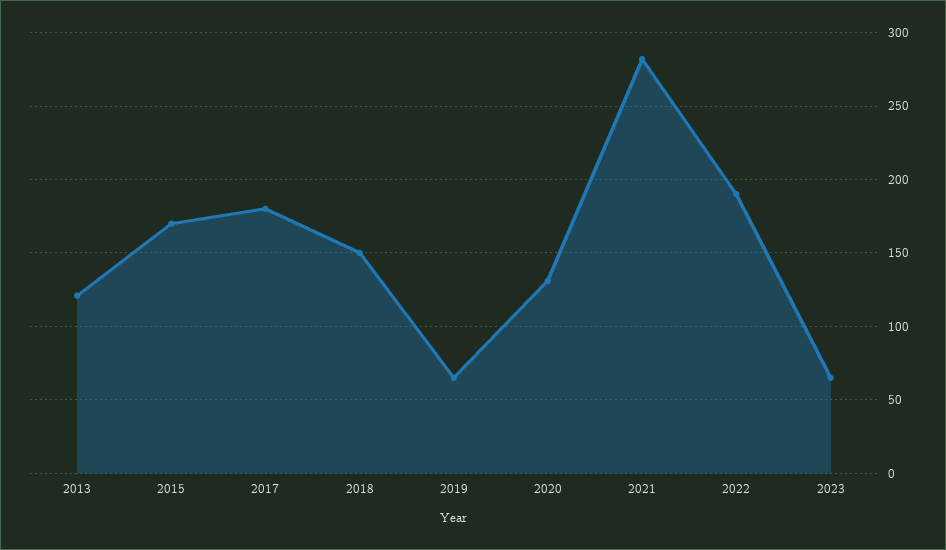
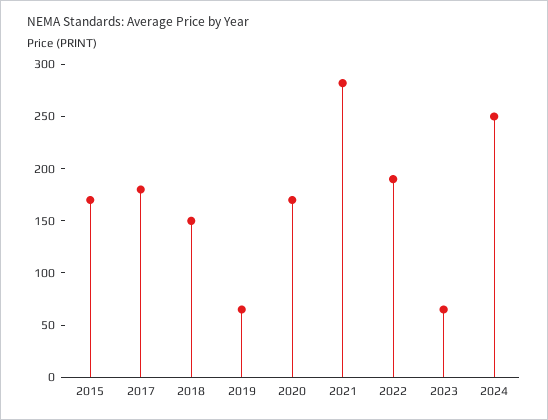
2013: 120 -> none
2020: 130 -> 170
2024: none -> 250

